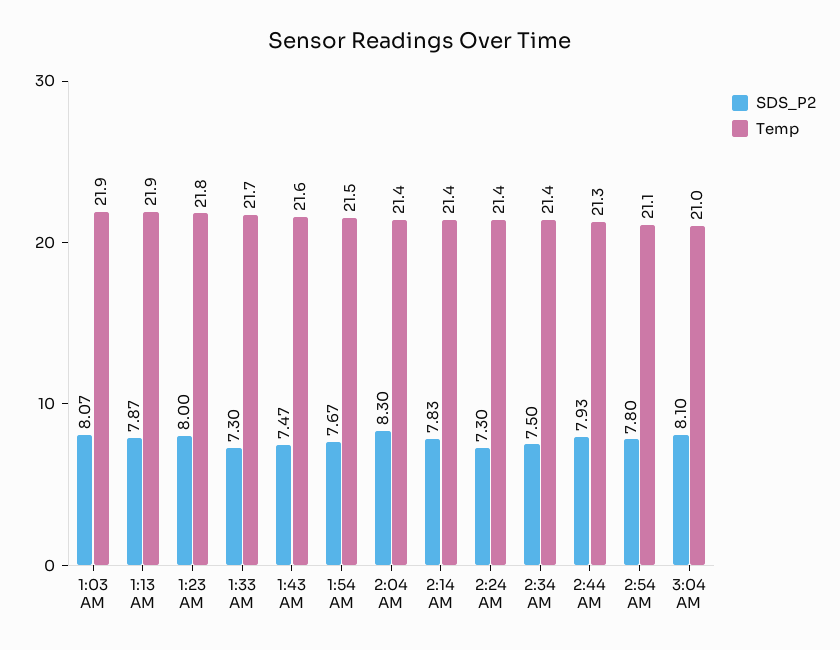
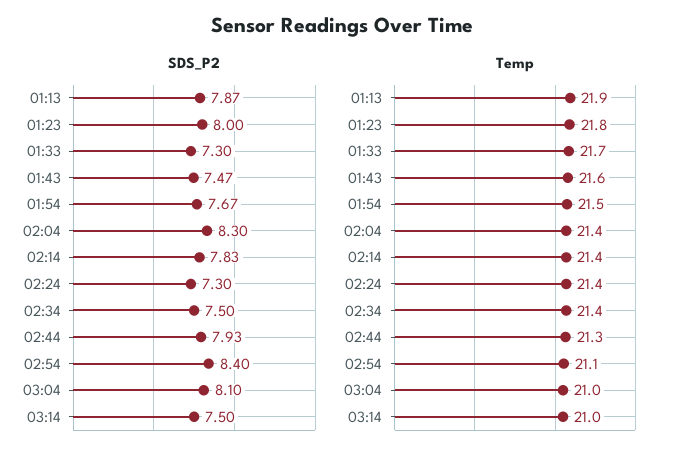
SDS_P2, 1:03 AM: 8.07 -> none
Temp, 1:03 AM: 21.9 -> none
SDS_P2, 2:54 AM: 7.8 -> 8.4
SDS_P2, 03:14: none -> 7.5
Temp, 03:14: none -> 21

